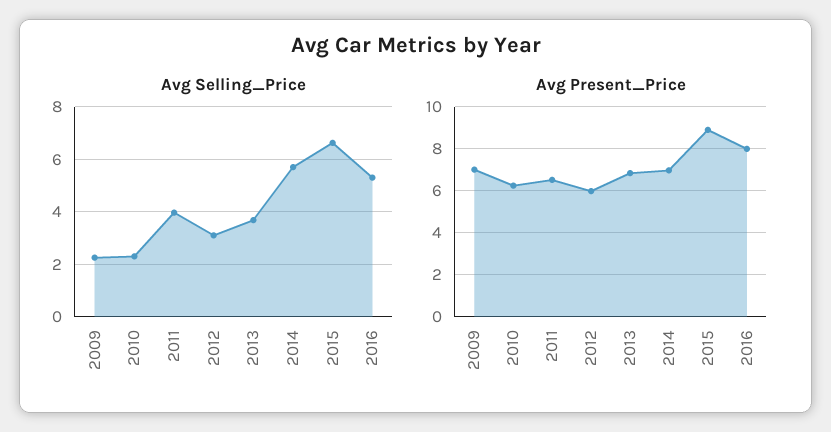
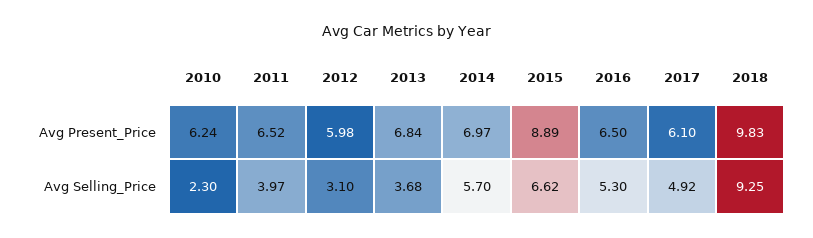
Avg Selling_Price, 2009: 2.25 -> none
Avg Present_Price, 2009: 7 -> none
Avg Present_Price, 2016: 8 -> 6.5
Avg Present_Price, 2017: none -> 6.1
Avg Present_Price, 2018: none -> 9.83
Avg Selling_Price, 2017: none -> 4.92
Avg Selling_Price, 2018: none -> 9.25

